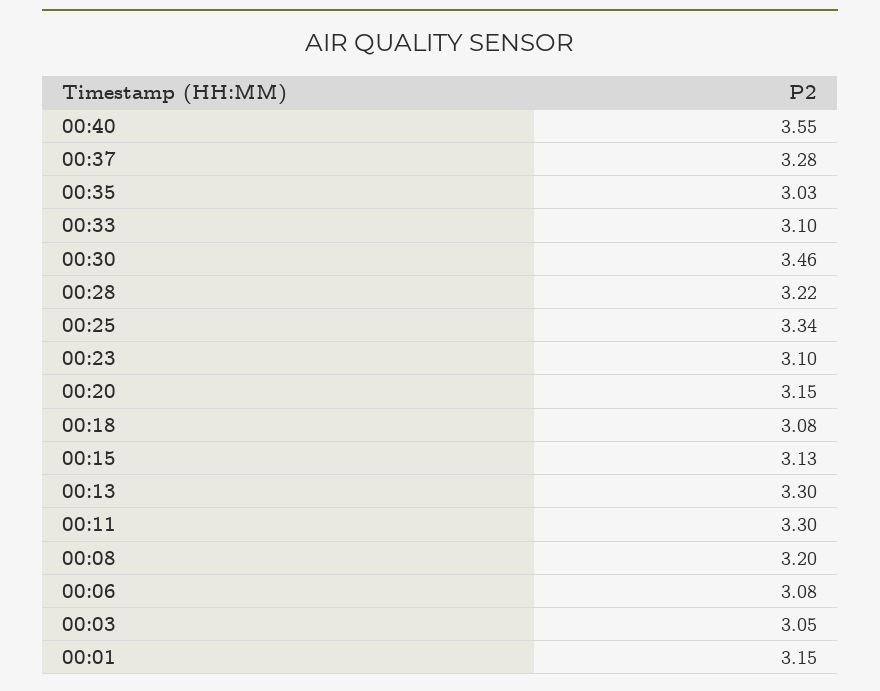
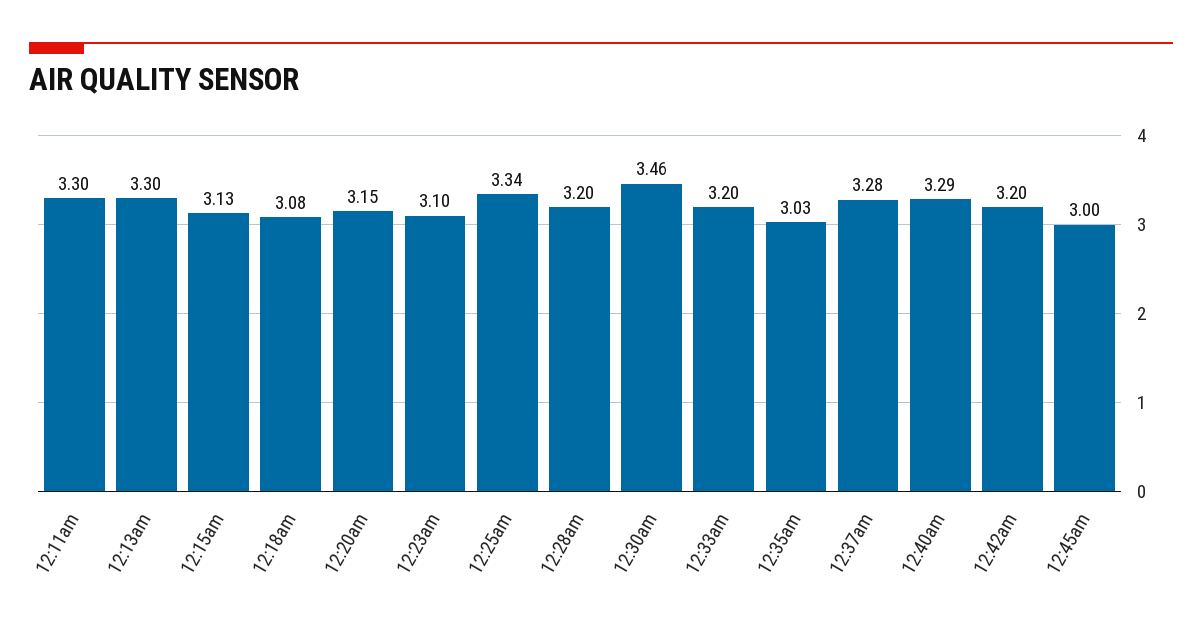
00:40: 3.55 -> 3.29
00:33: 3.1 -> 3.2
00:28: 3.22 -> 3.2
00:08: 3.2 -> none
00:06: 3.08 -> none
00:03: 3.05 -> none
00:01: 3.15 -> none
12:42am: none -> 3.2
12:45am: none -> 3

